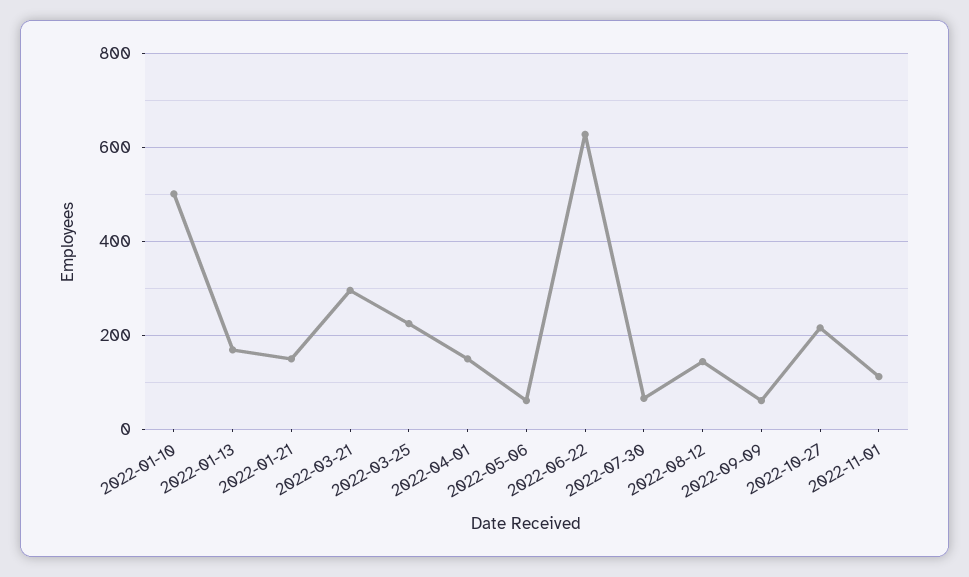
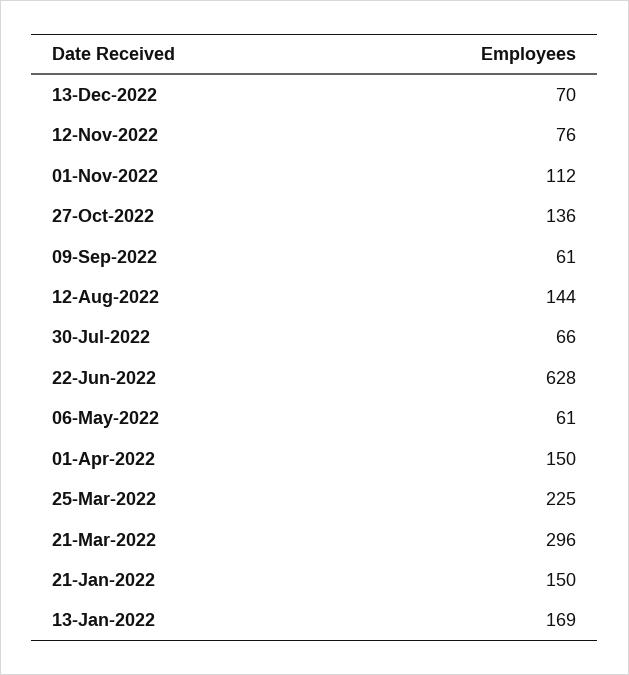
2022-01-10: 500 -> none
2022-10-27: 220 -> 136
13-Dec-2022: none -> 70
12-Nov-2022: none -> 76

